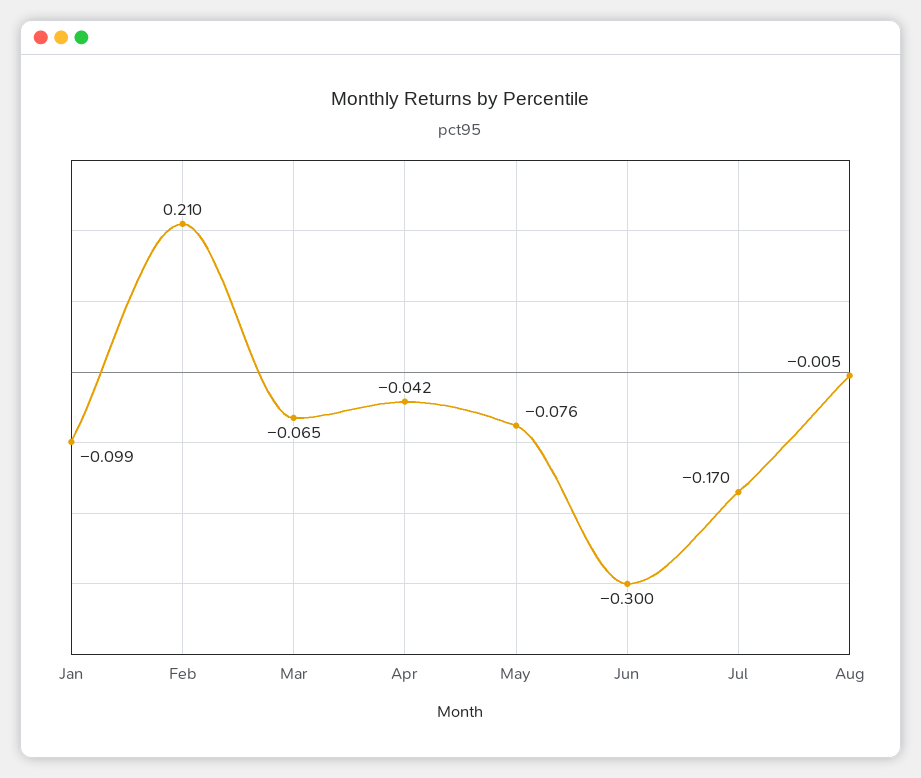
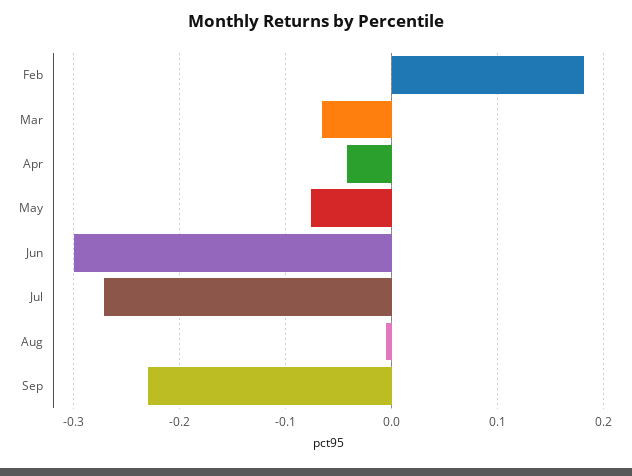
Jan: -0.099 -> none
Feb: 0.21 -> 0.18
Jul: -0.17 -> -0.27
Sep: none -> -0.23

